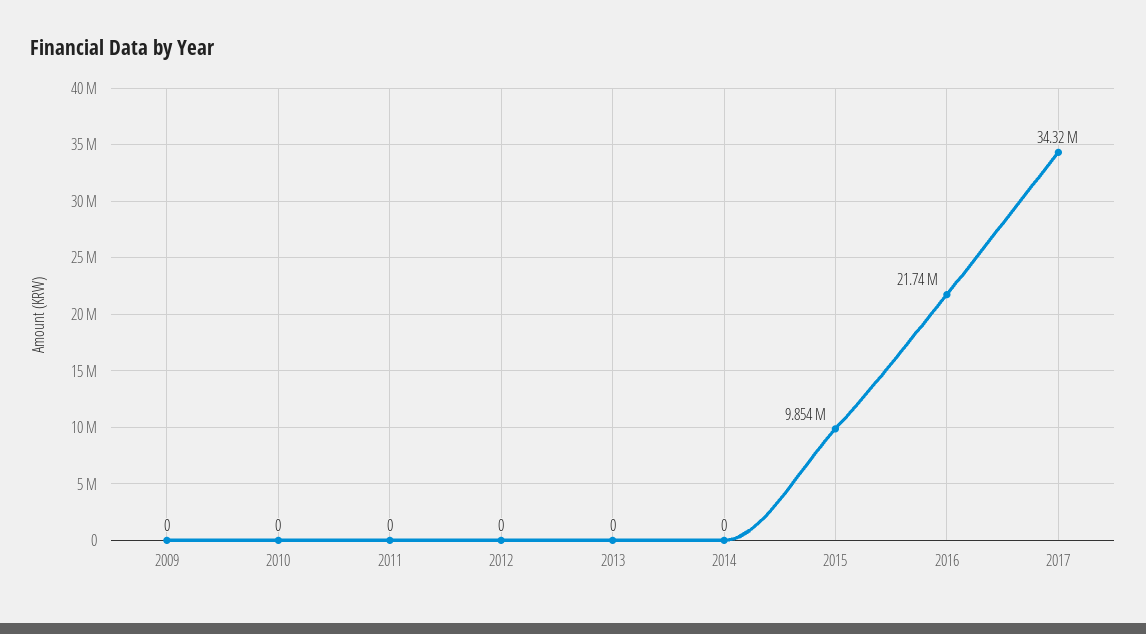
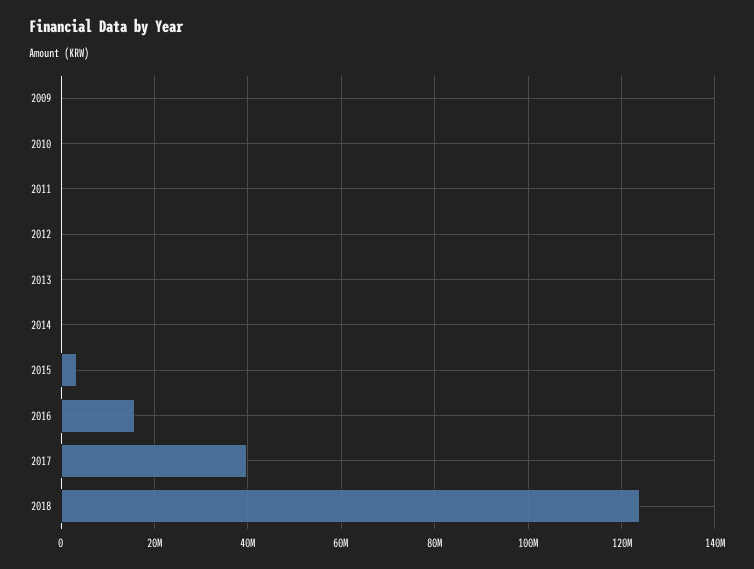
2015: 9854000 -> 4000000
2016: 21740000 -> 16000000
2017: 34320000 -> 40000000
2018: none -> 124000000

